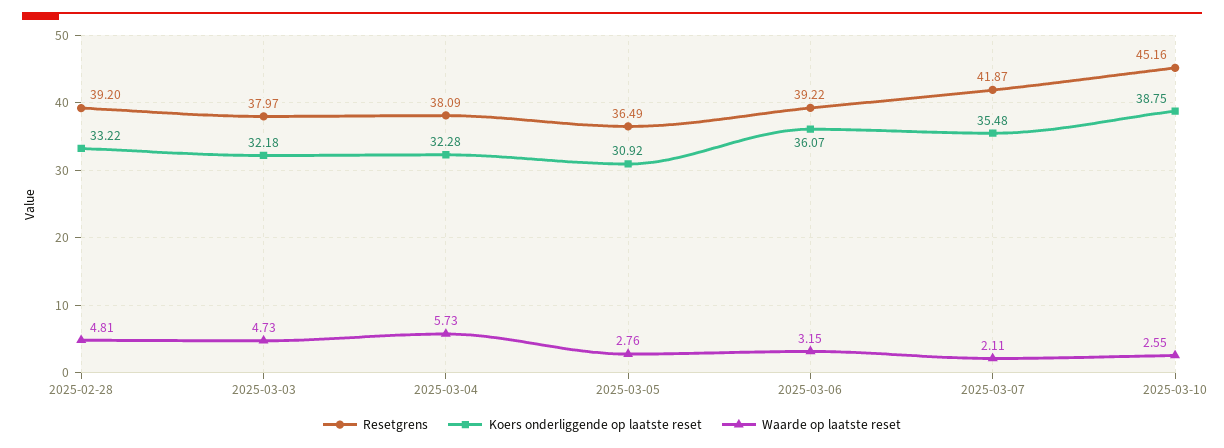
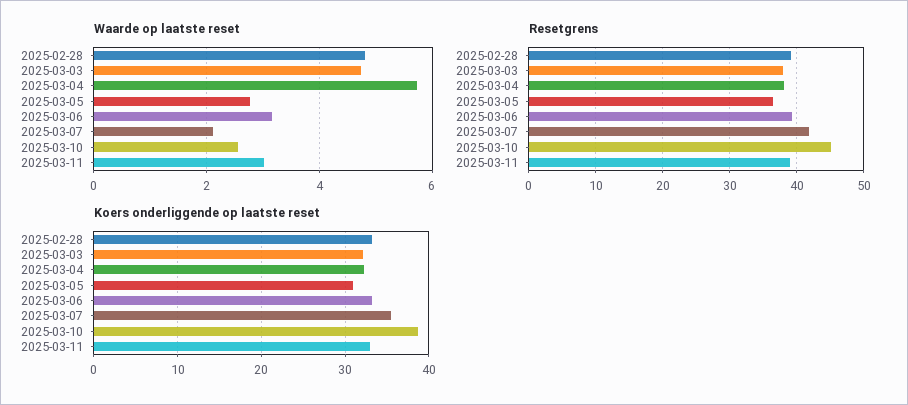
Koers onderliggende op laatste reset, 2025-03-06: 36.07 -> 33
Waarde op laatste reset, 2025-03-11: none -> 3
Resetgrens, 2025-03-11: none -> 39
Koers onderliggende op laatste reset, 2025-03-11: none -> 33

